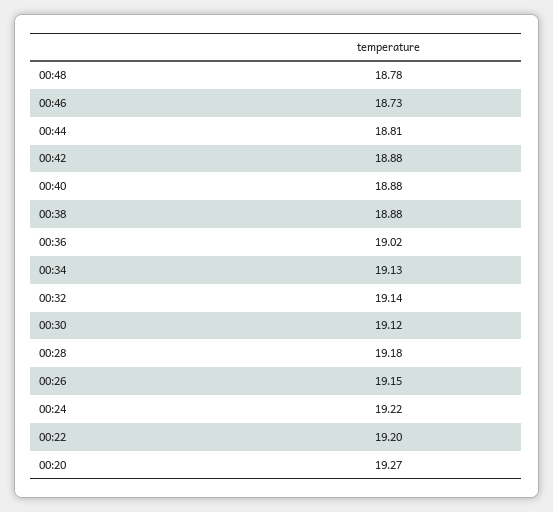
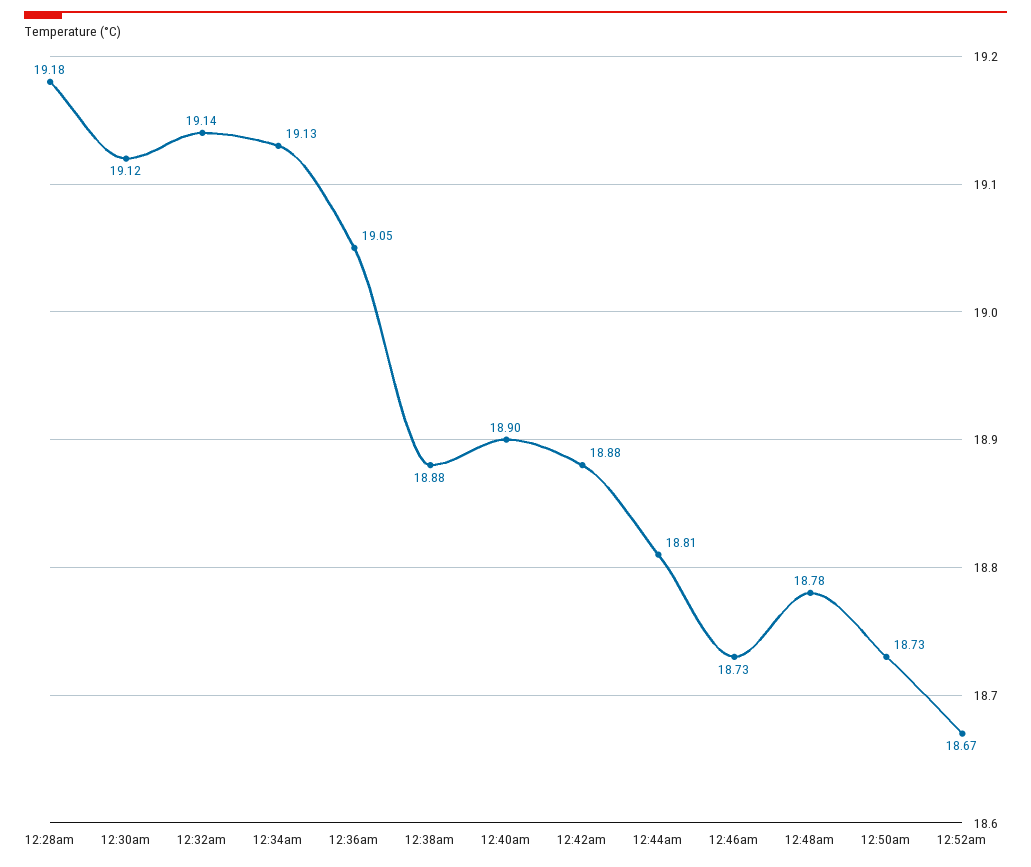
00:40: 18.88 -> 18.9
00:36: 19.02 -> 19.05
00:26: 19.15 -> none
00:24: 19.22 -> none
00:22: 19.2 -> none
00:20: 19.27 -> none
12:50am: none -> 18.73
12:52am: none -> 18.67

